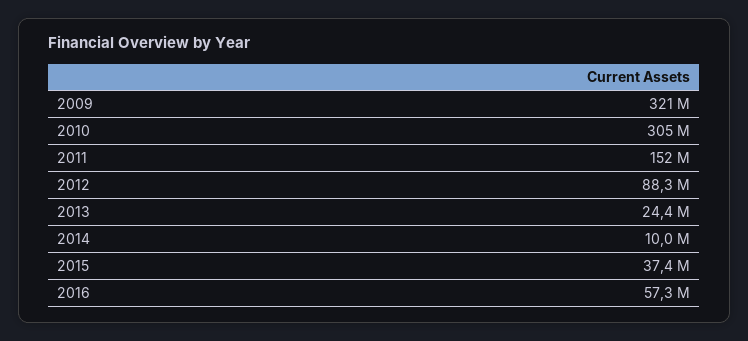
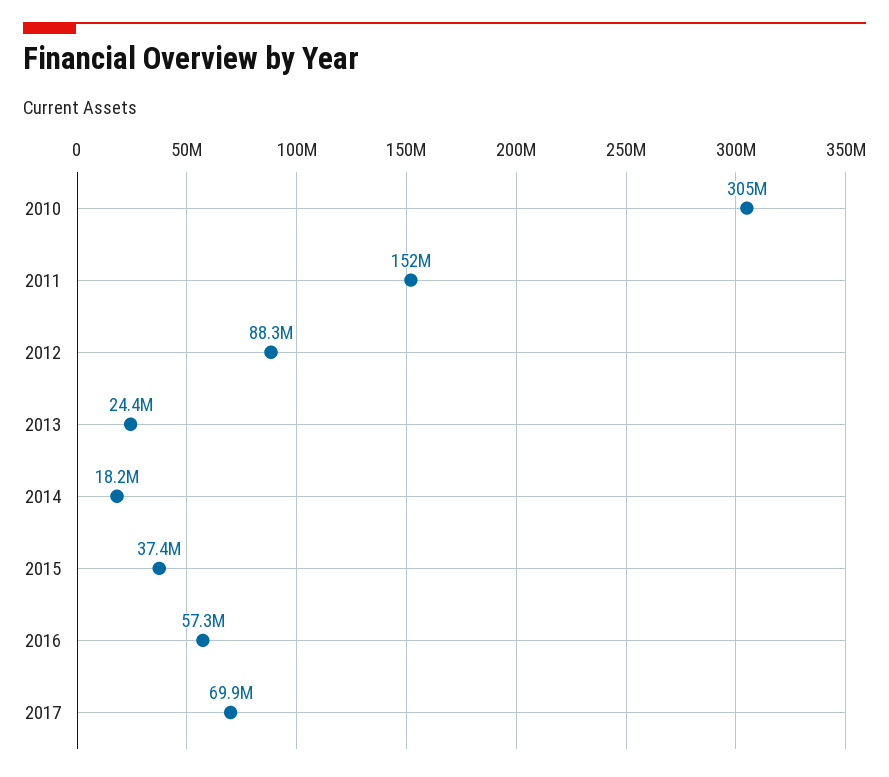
2009: 321000000 -> none
2014: 10000000 -> 18200000
2017: none -> 69900000

